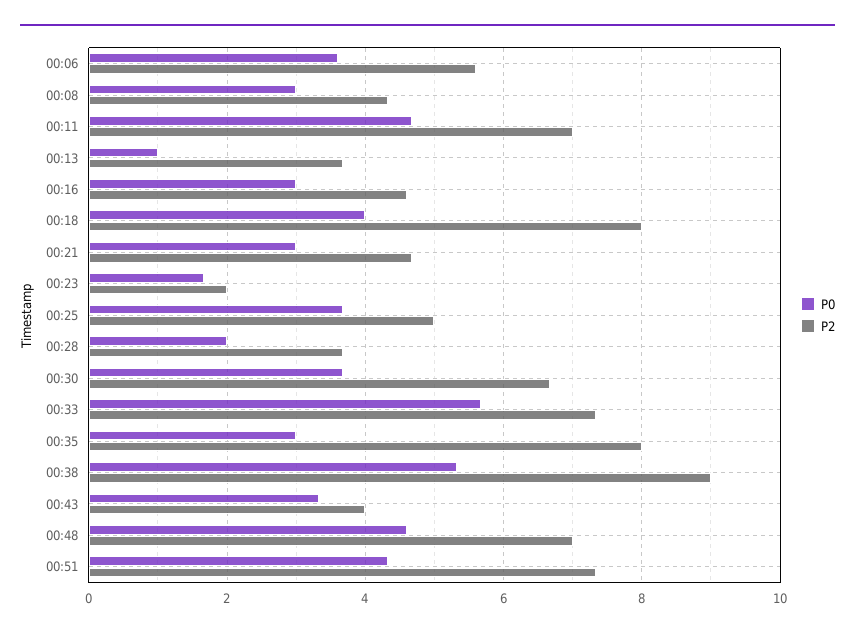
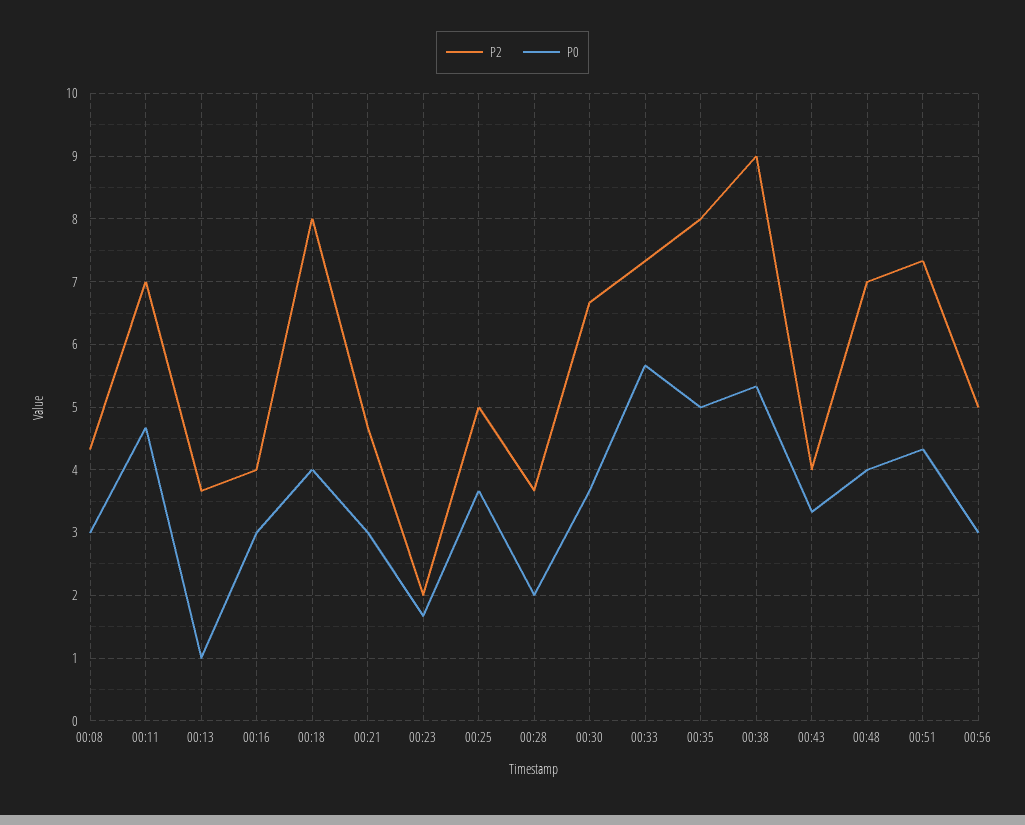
P0, 00:06: 3.6 -> none
P2, 00:06: 5.6 -> none
P2, 00:16: 4.6 -> 4
P0, 00:35: 3 -> 5
P0, 00:48: 4.6 -> 4
P2, 00:56: none -> 5
P0, 00:56: none -> 3

